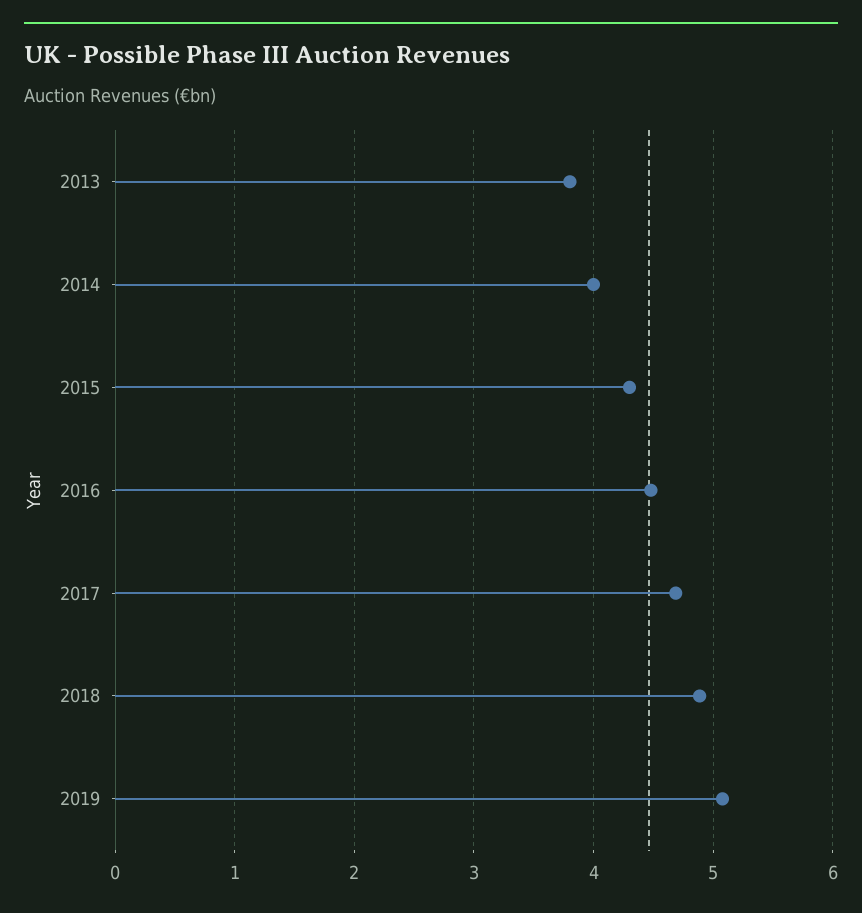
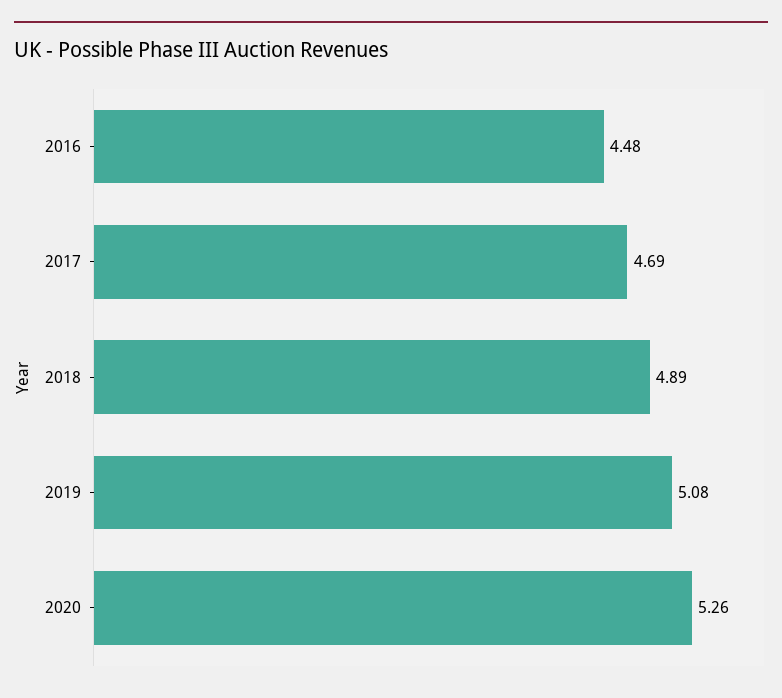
2013: 3.8 -> none
2014: 4 -> none
2015: 4.3 -> none
2020: none -> 5.26

